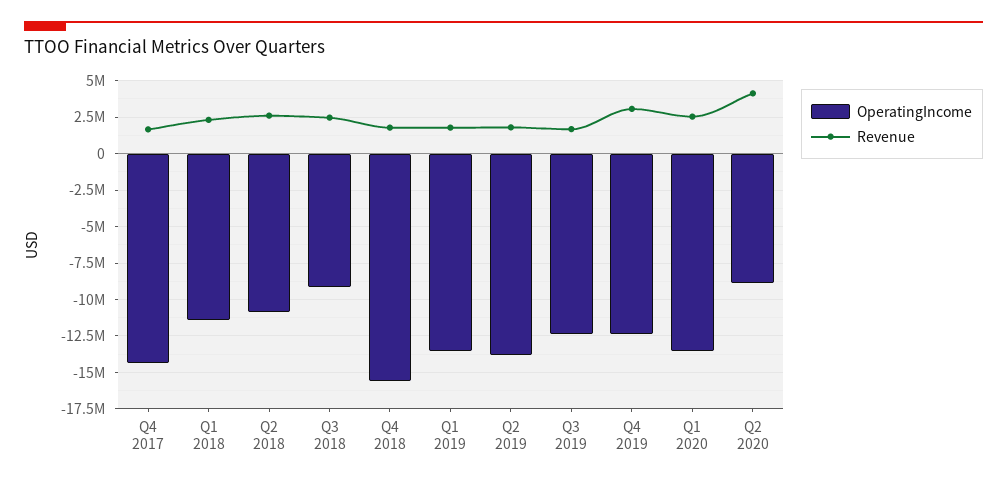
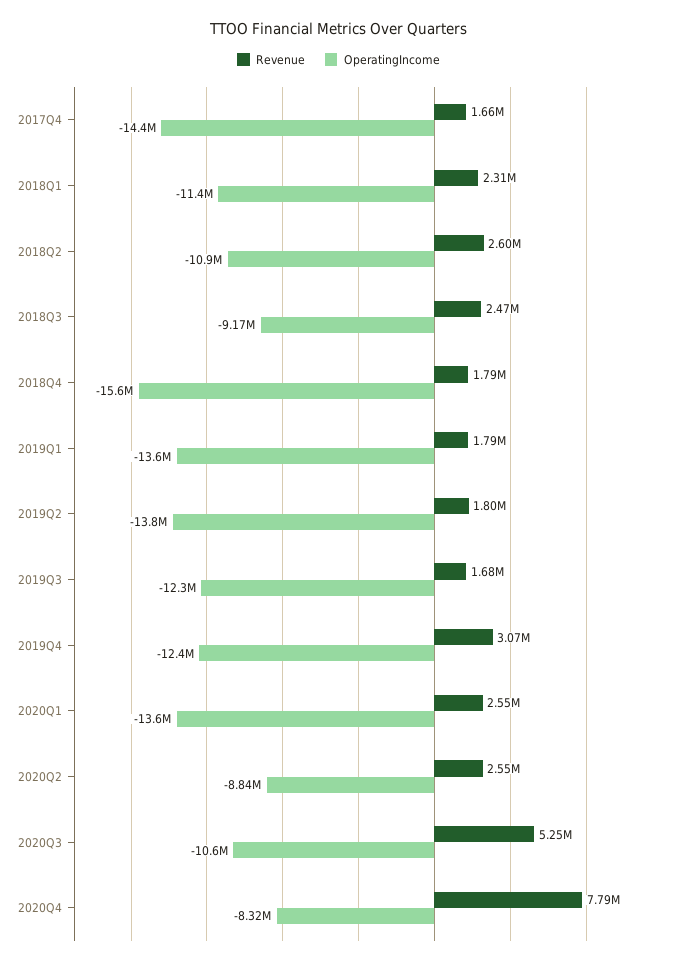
Revenue, Q2 2020: 4000000 -> 2550000
Revenue, 2020Q3: none -> 5250000
OperatingIncome, 2020Q3: none -> -10600000
Revenue, 2020Q4: none -> 7790000
OperatingIncome, 2020Q4: none -> -8320000

